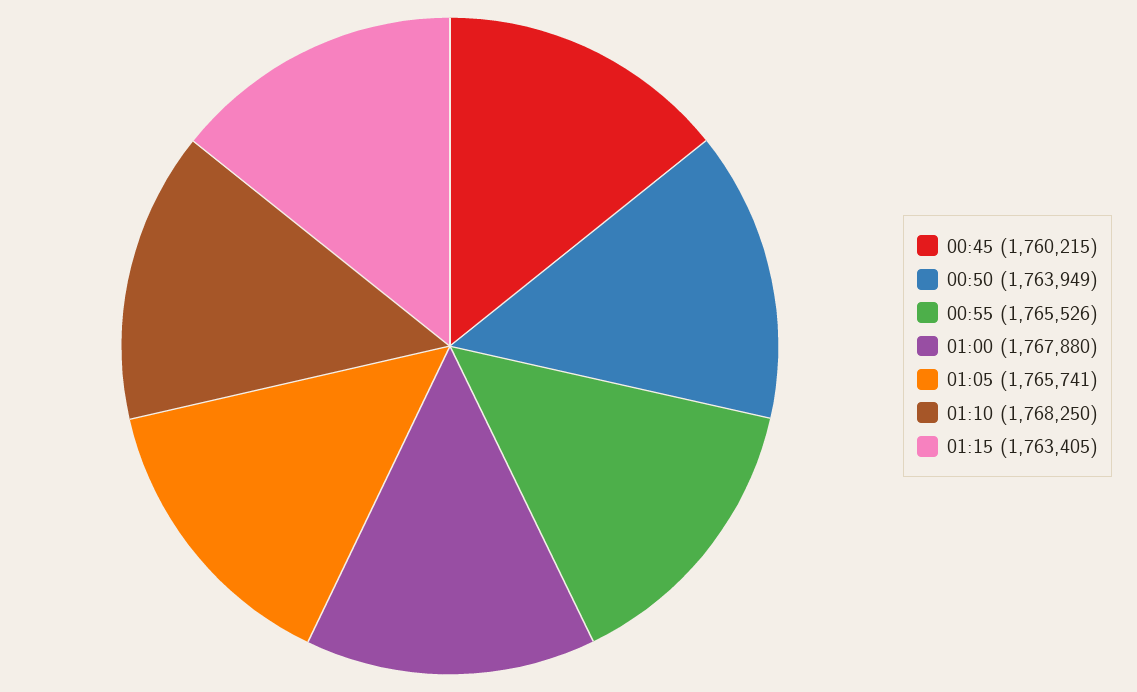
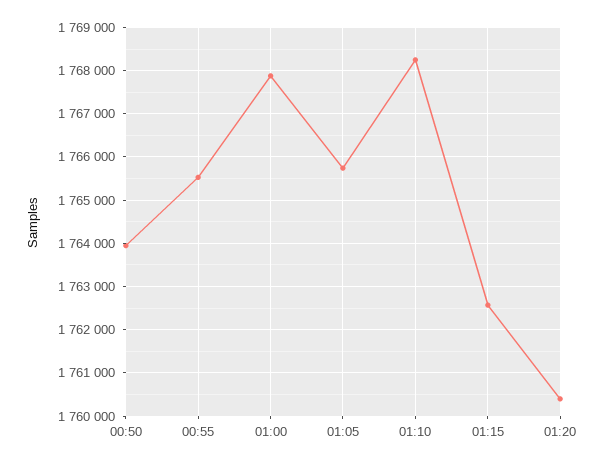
00:45: 1760215 -> none
01:15: 1763405 -> 1762600
01:20: none -> 1760400

